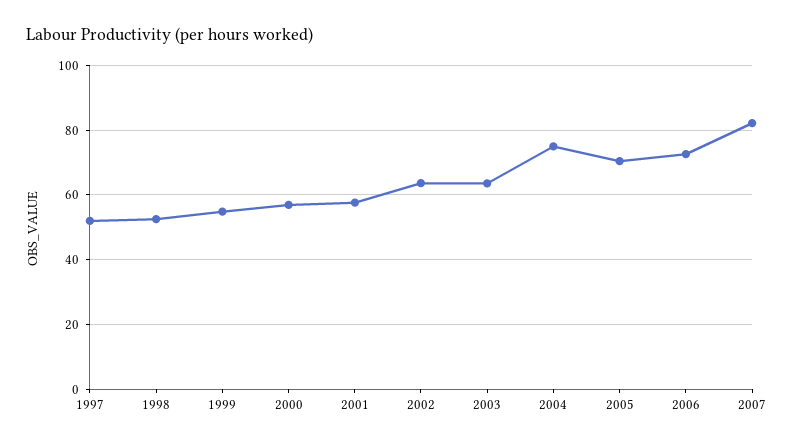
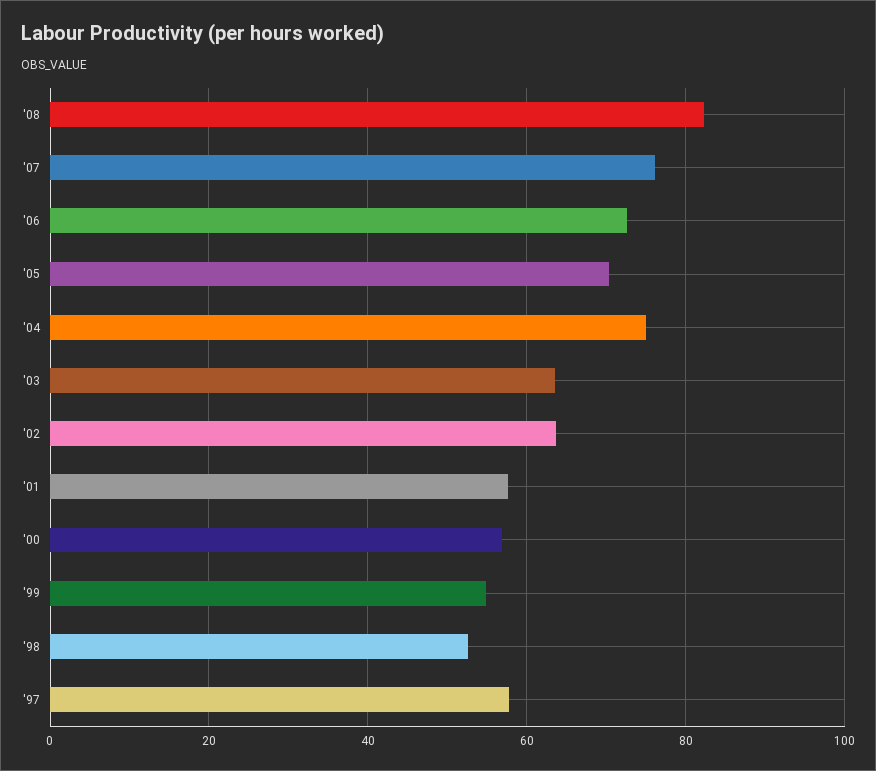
1997: 52 -> 58
2007: 82 -> 76
'08: none -> 82

